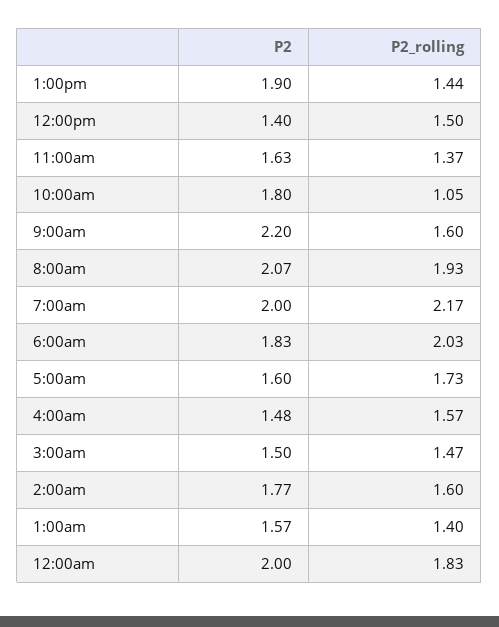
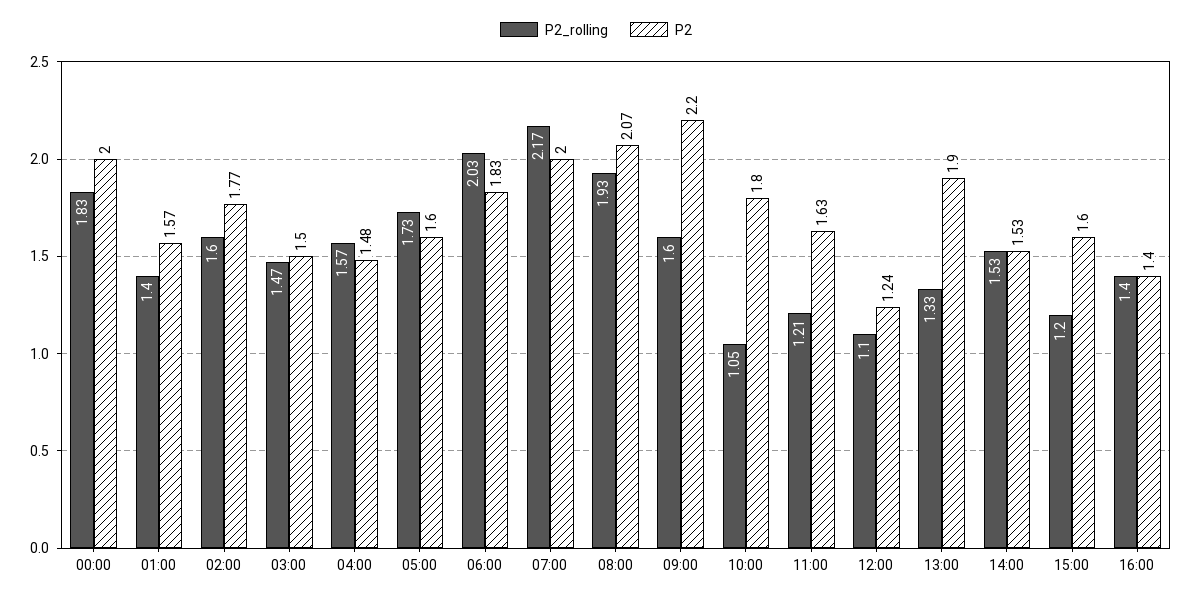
P2_rolling, 1:00pm: 1.44 -> 1.33
P2, 12:00pm: 1.4 -> 1.24
P2_rolling, 12:00pm: 1.5 -> 1.1
P2_rolling, 11:00am: 1.37 -> 1.21
P2_rolling, 14:00: none -> 1.53
P2, 14:00: none -> 1.53
P2_rolling, 15:00: none -> 1.2
P2, 15:00: none -> 1.6
P2_rolling, 16:00: none -> 1.4
P2, 16:00: none -> 1.4

